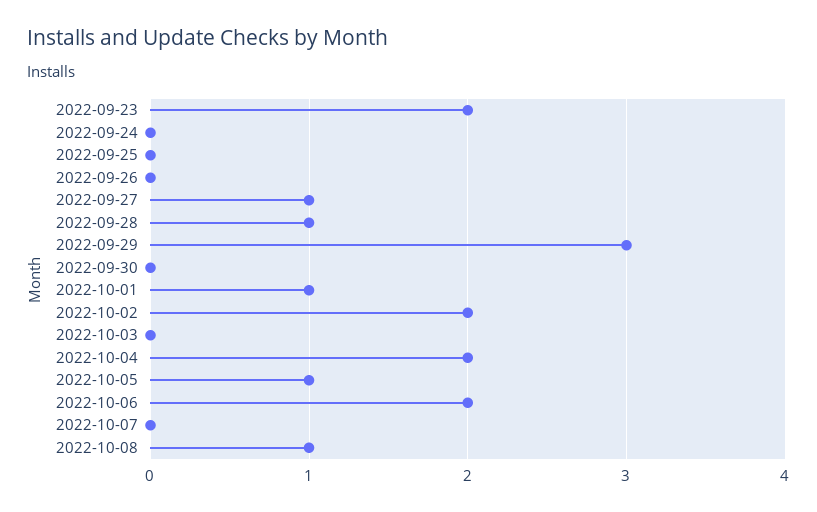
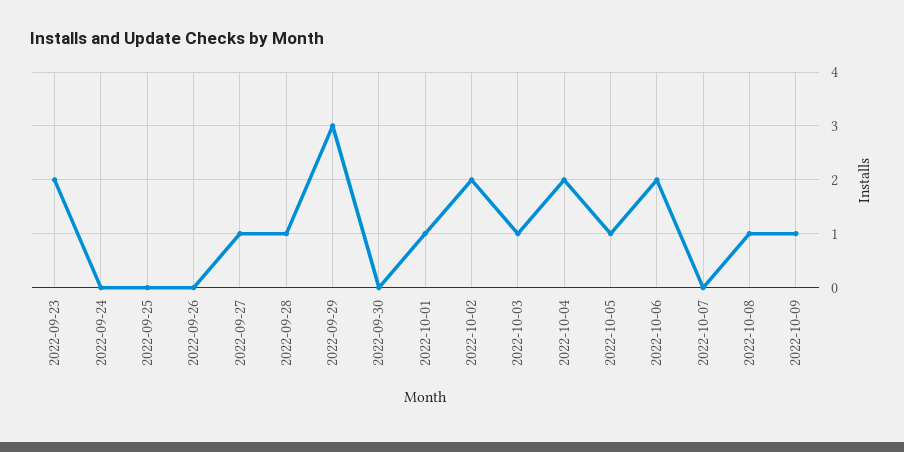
2022-10-03: 0 -> 1
2022-10-09: none -> 1

